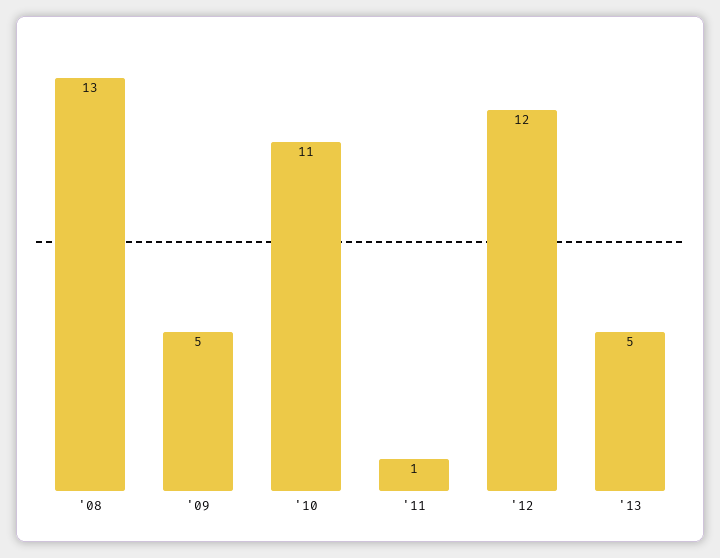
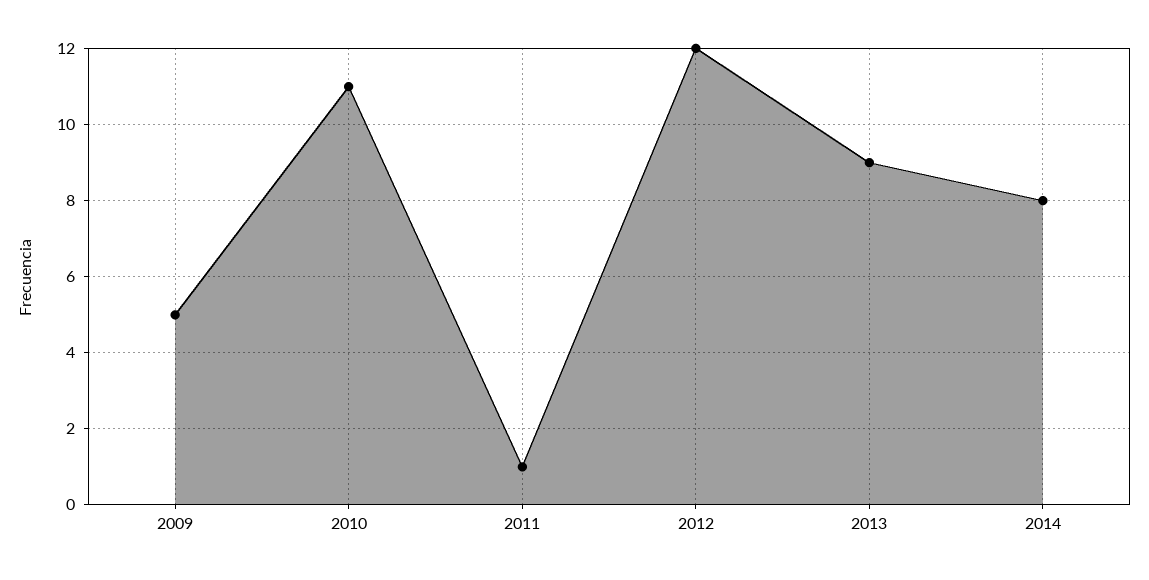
'08: 13 -> none
'13: 5 -> 9
2014: none -> 8

